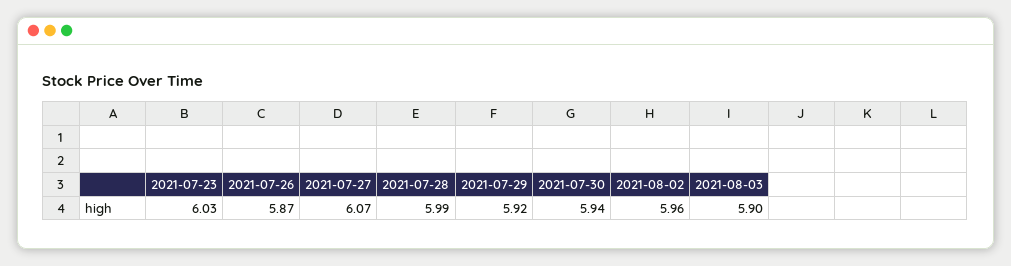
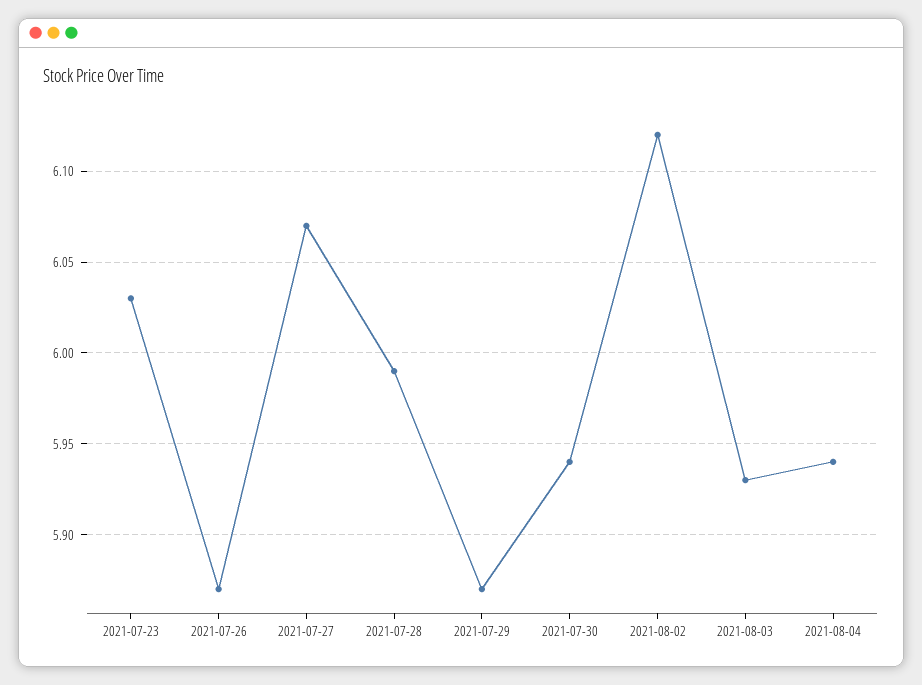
2021-07-29: 5.92 -> 5.87
2021-08-02: 5.96 -> 6.12
2021-08-03: 5.9 -> 5.93
2021-08-04: none -> 5.94

